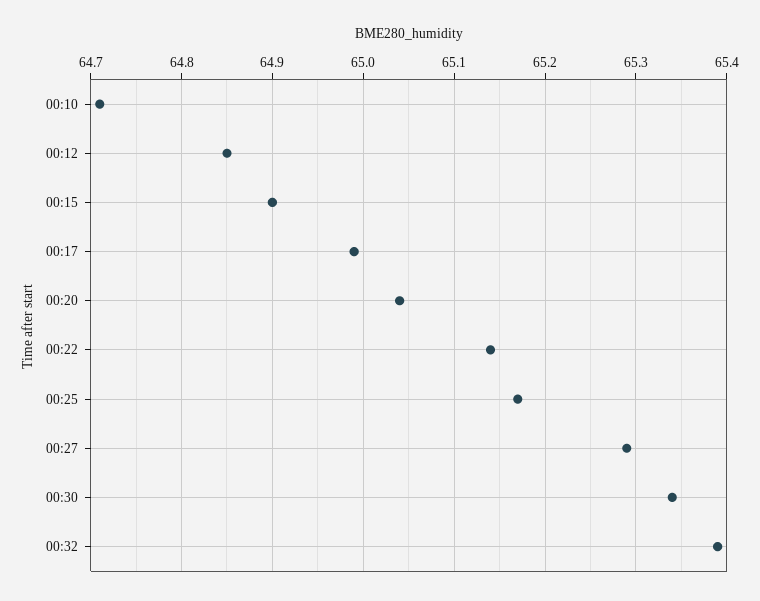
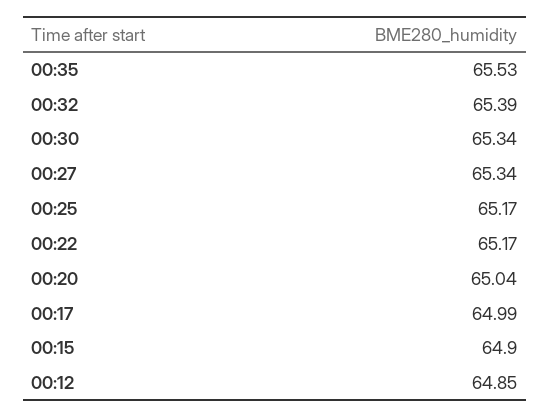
00:10: 64.71 -> none
00:22: 65.14 -> 65.17
00:27: 65.29 -> 65.34
00:35: none -> 65.53

